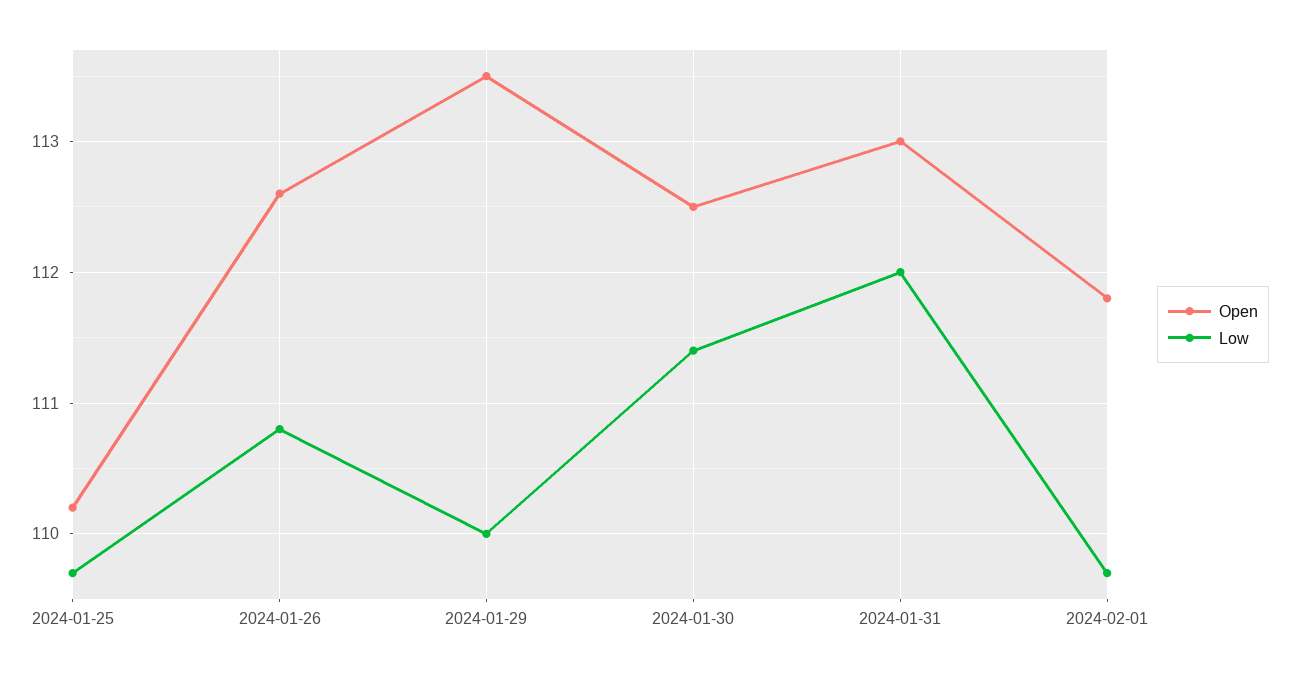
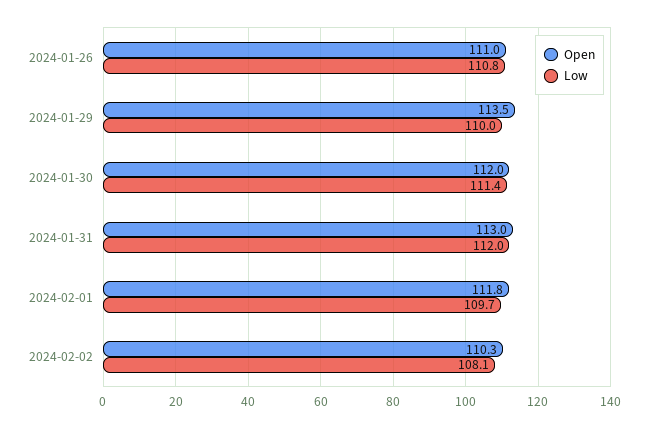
Open, 2024-01-25: 110.2 -> none
Low, 2024-01-25: 109.7 -> none
Open, 2024-01-26: 112.6 -> 111
Open, 2024-01-30: 112.5 -> 112
Open, 2024-02-02: none -> 110.3
Low, 2024-02-02: none -> 108.1

